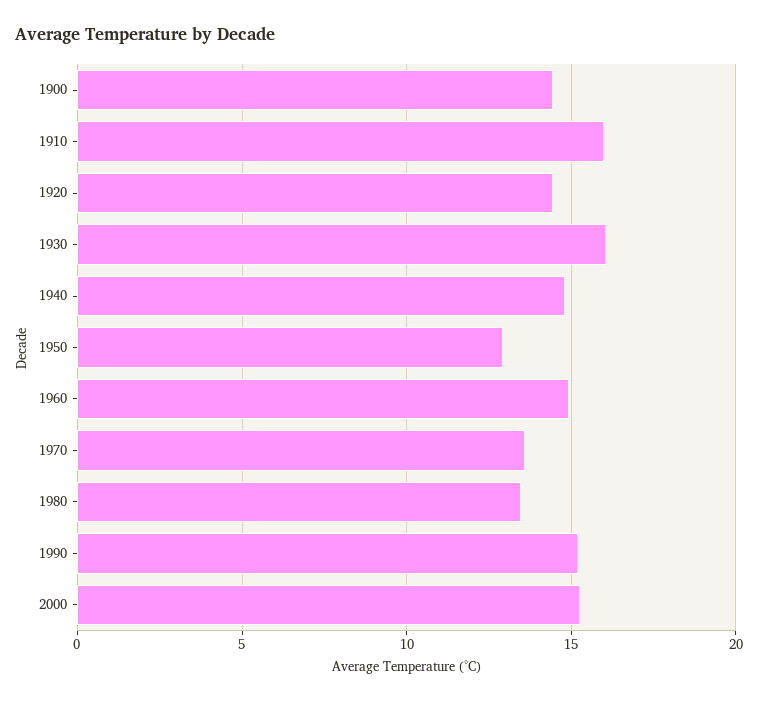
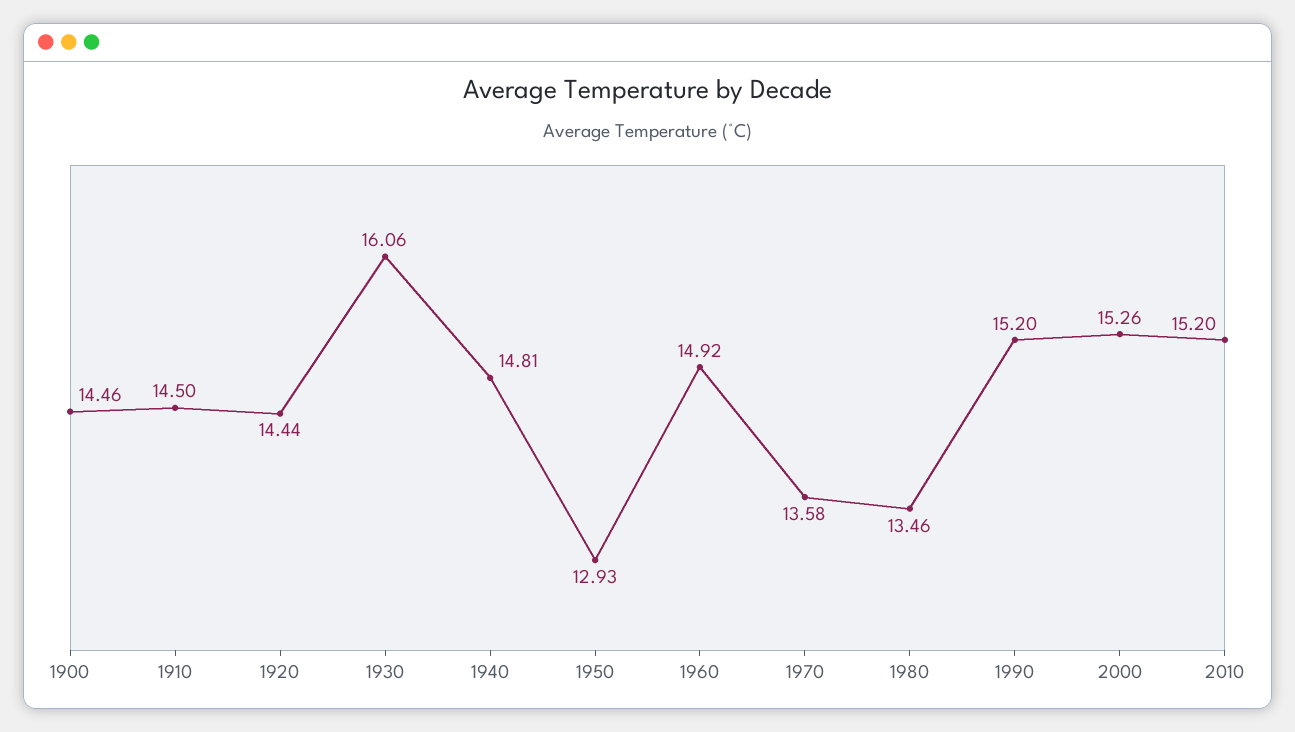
1910: 16 -> 14.5
2010: none -> 15.2

